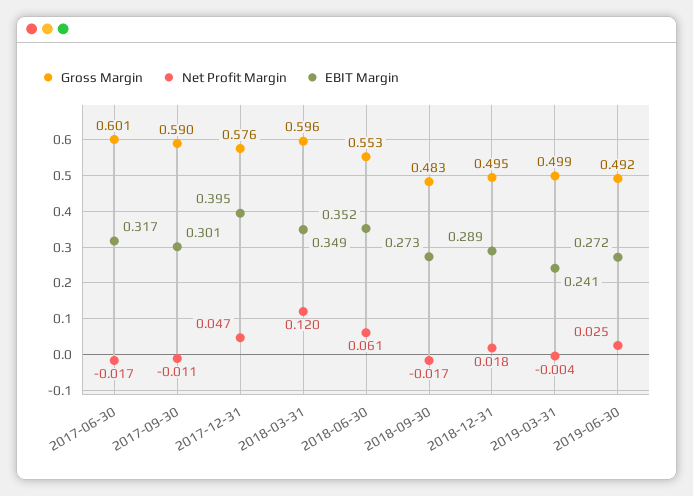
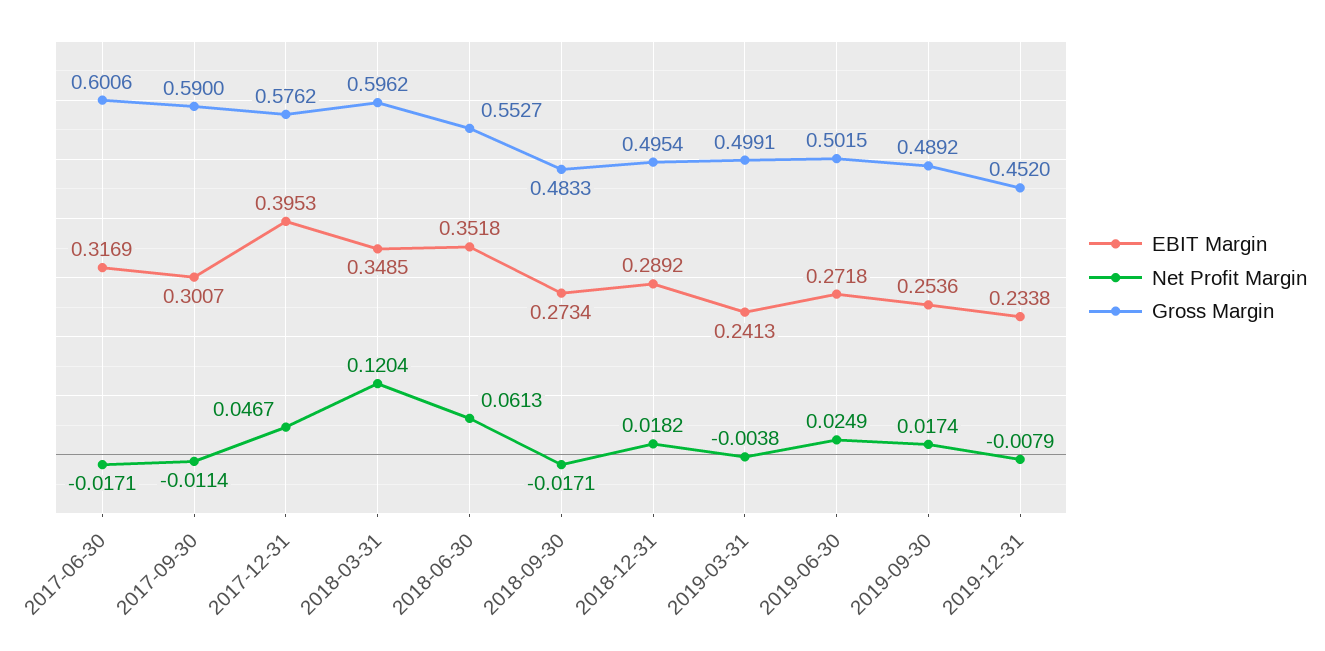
Gross Margin, 2019-06-30: 0.492 -> 0.5015
EBIT Margin, 2019-09-30: none -> 0.2536
Net Profit Margin, 2019-09-30: none -> 0.0174
Gross Margin, 2019-09-30: none -> 0.4892
EBIT Margin, 2019-12-31: none -> 0.2338
Net Profit Margin, 2019-12-31: none -> -0.0079
Gross Margin, 2019-12-31: none -> 0.452

